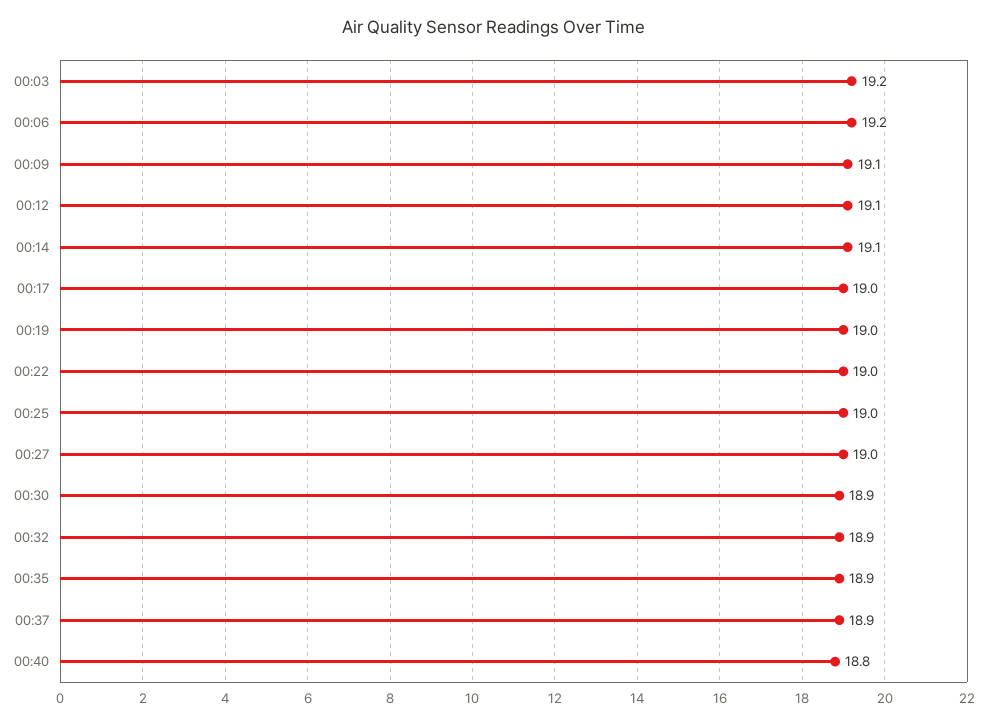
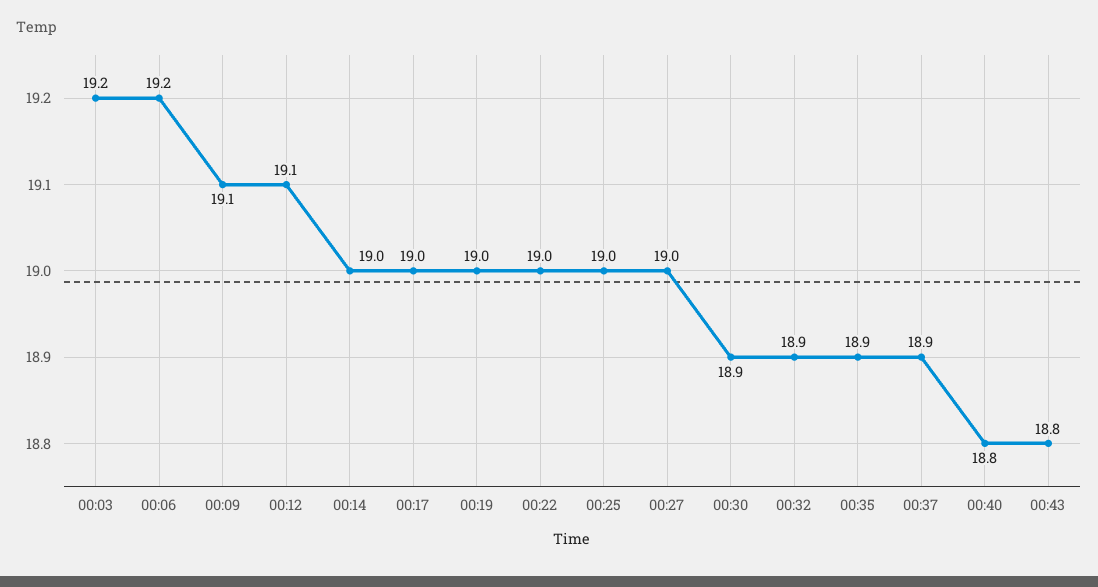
00:14: 19.1 -> 19
00:43: none -> 18.8

